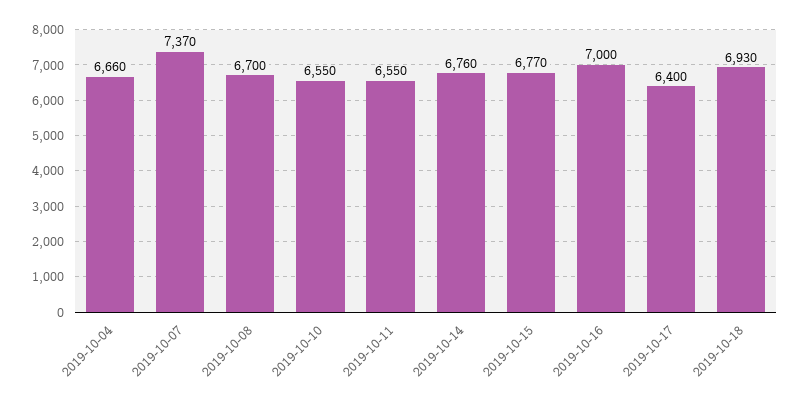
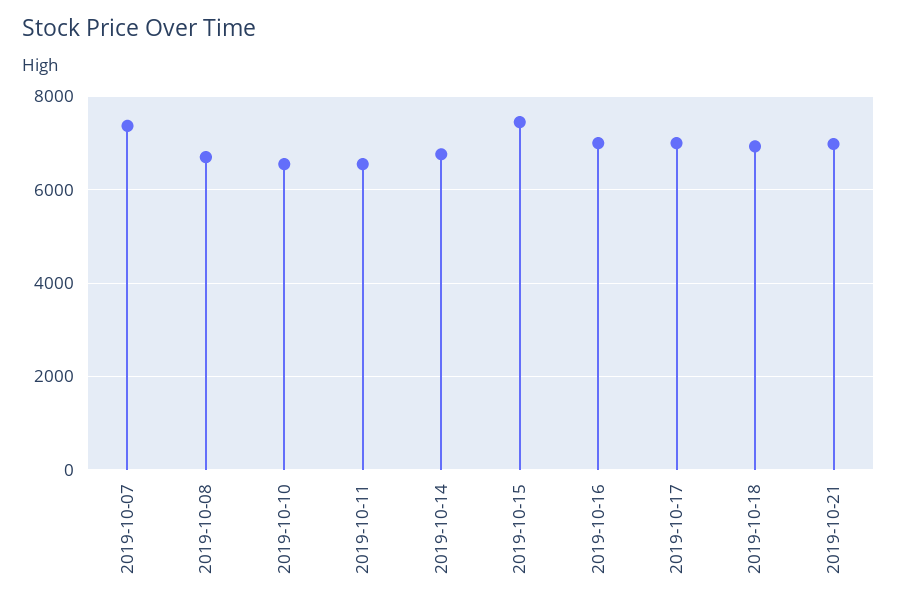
2019-10-04: 6660 -> none
2019-10-15: 6770 -> 7400
2019-10-17: 6400 -> 7000
2019-10-21: none -> 7000

